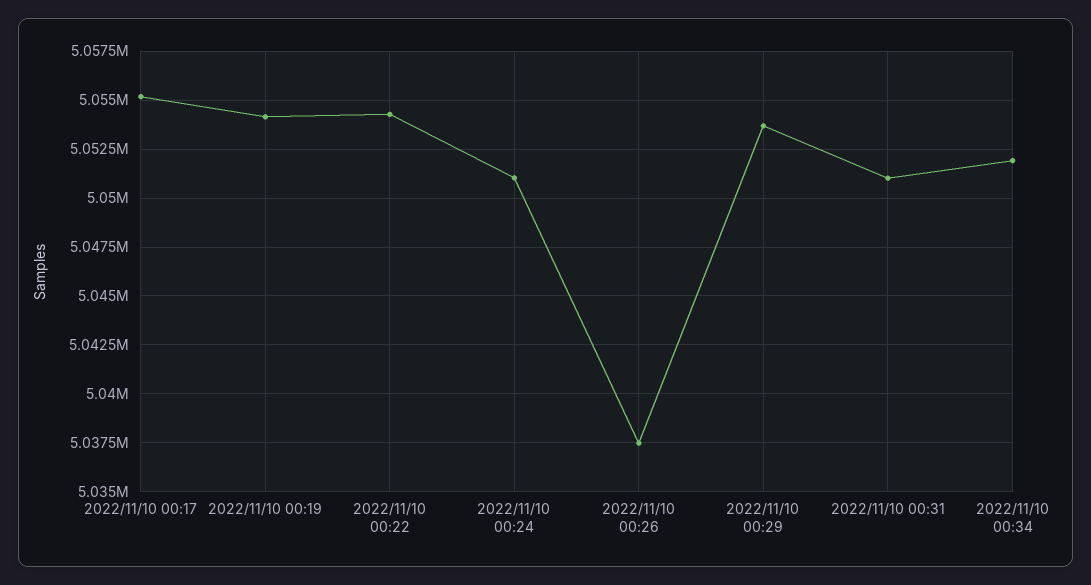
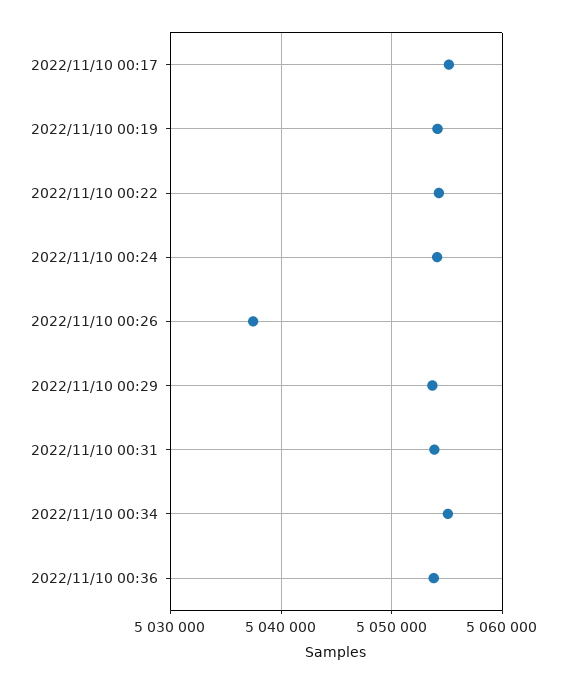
2022/11/10 00:24: 5051000 -> 5054000
2022/11/10 00:31: 5051000 -> 5054000
2022/11/10 00:34: 5052000 -> 5055000
2022/11/10 00:36: none -> 5054000

